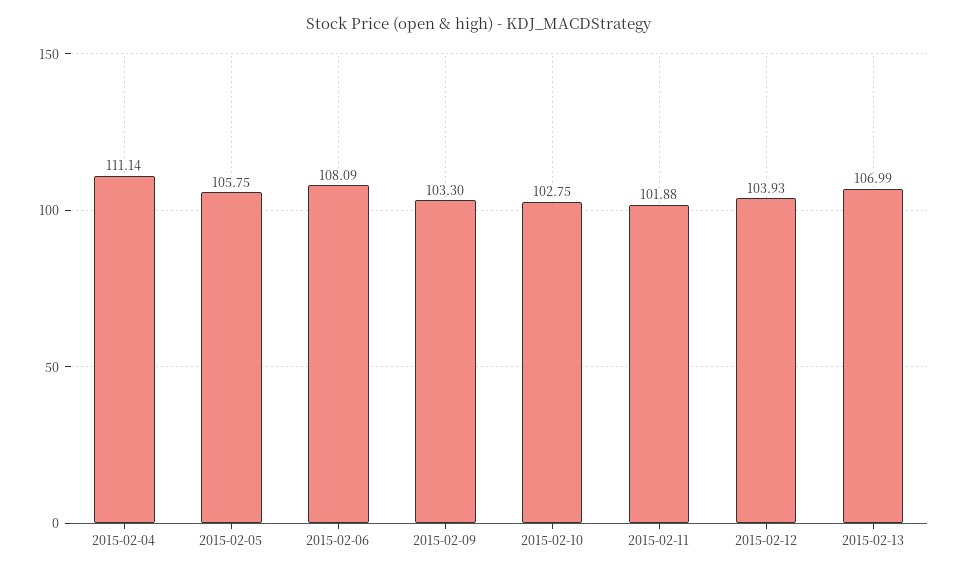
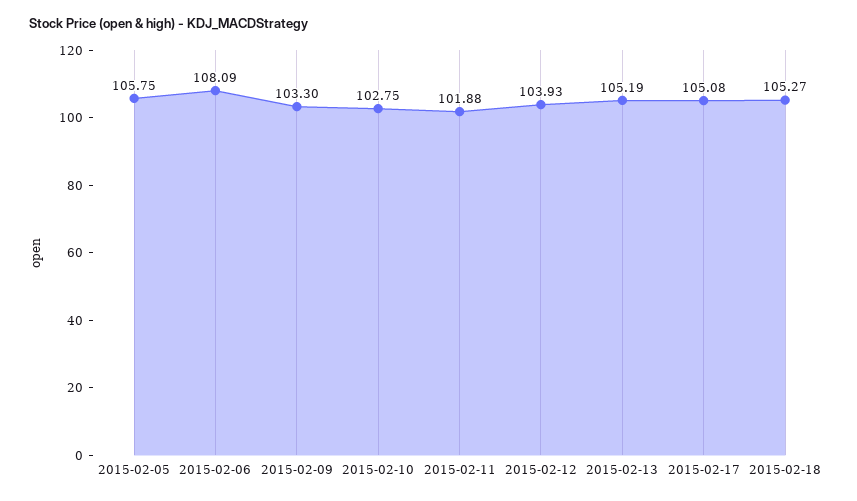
2015-02-04: 111.14 -> none
2015-02-13: 106.99 -> 105.19
2015-02-17: none -> 105.08
2015-02-18: none -> 105.27

